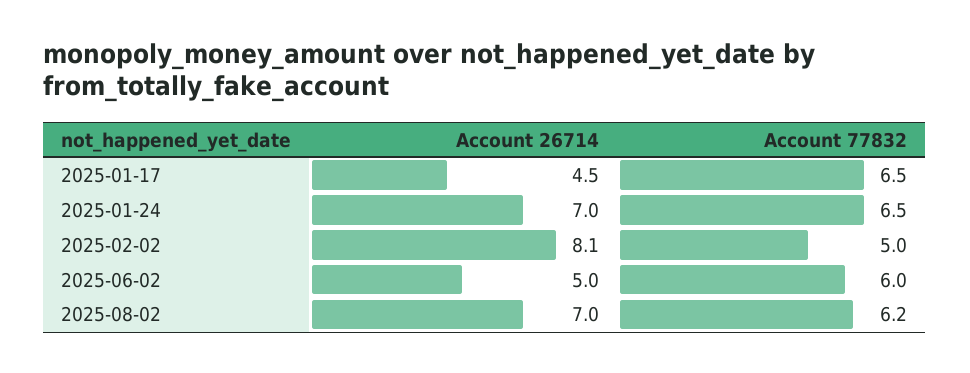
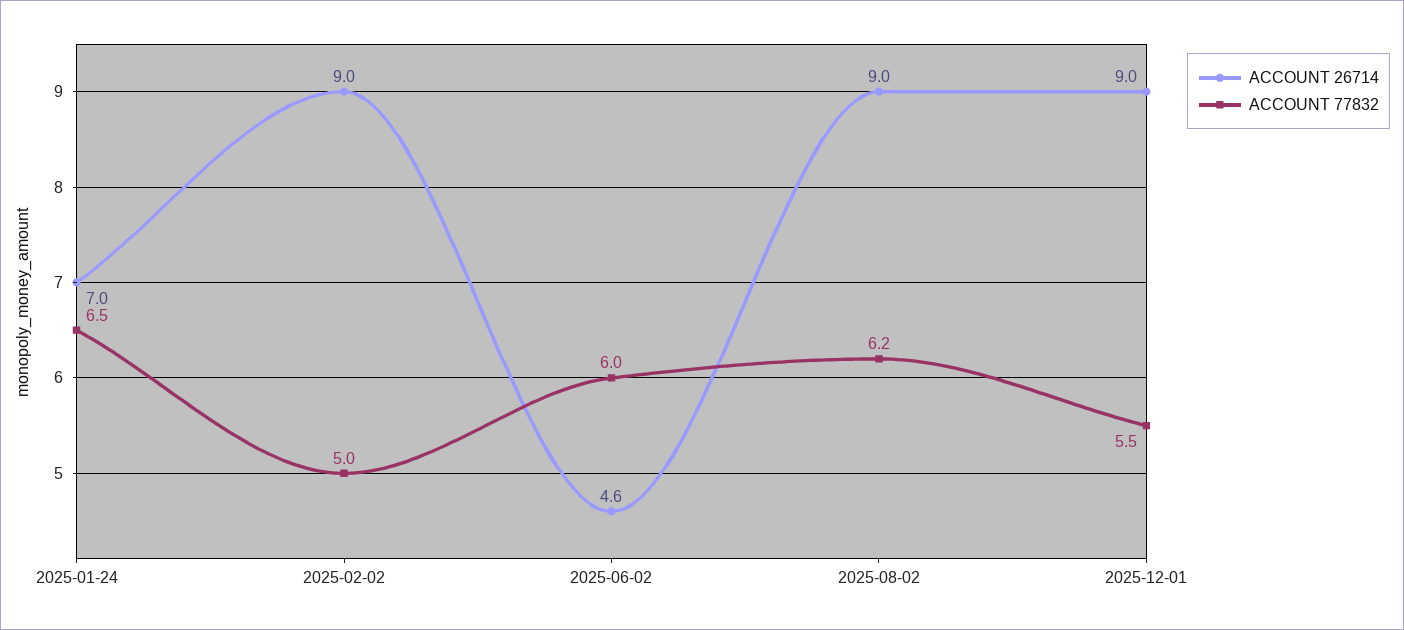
Account 26714, 2025-01-17: 4.5 -> none
Account 77832, 2025-01-17: 6.5 -> none
Account 26714, 2025-02-02: 8.1 -> 9
Account 26714, 2025-06-02: 5 -> 4.6
Account 26714, 2025-08-02: 7 -> 9
Account 26714, 2025-12-01: none -> 9
Account 77832, 2025-12-01: none -> 5.5

